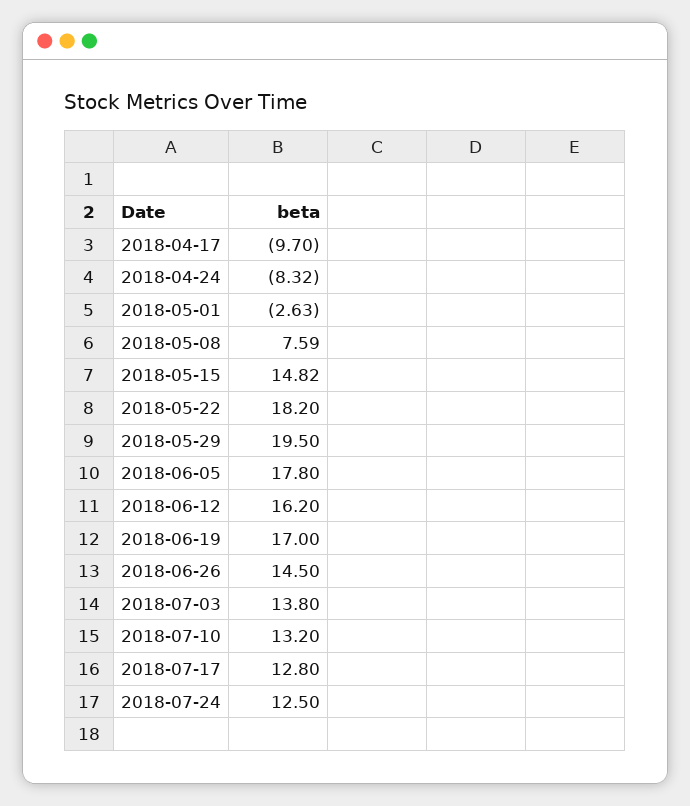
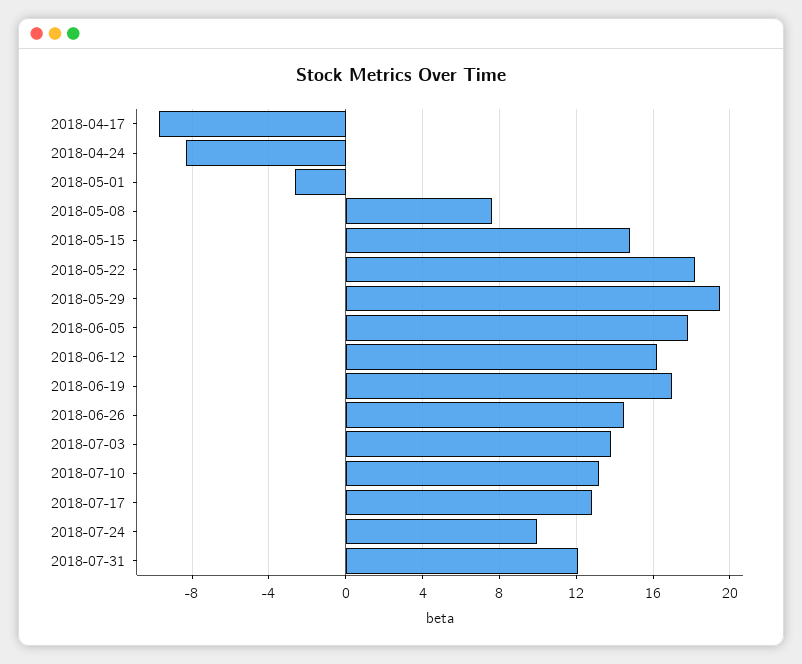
2018-07-24: 12.5 -> 10
2018-07-31: none -> 12

